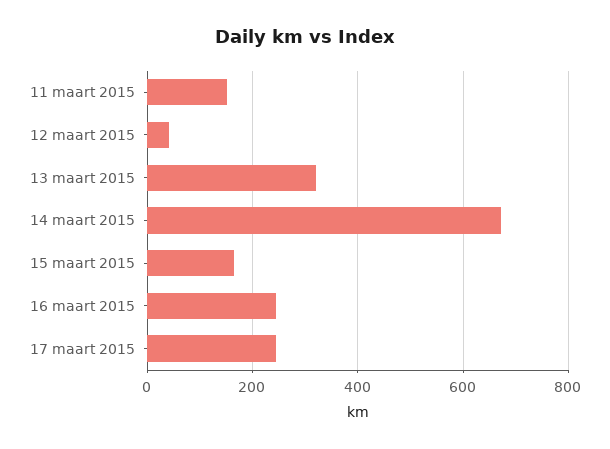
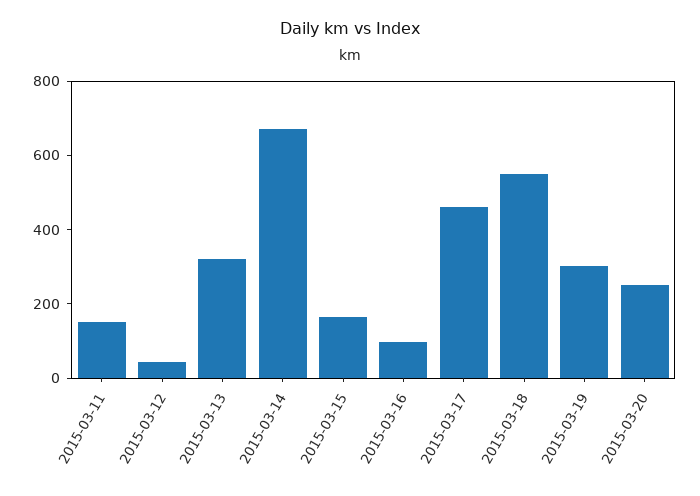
16 maart 2015: 240 -> 100
17 maart 2015: 240 -> 450
2015-03-18: none -> 550
2015-03-19: none -> 300
2015-03-20: none -> 250

